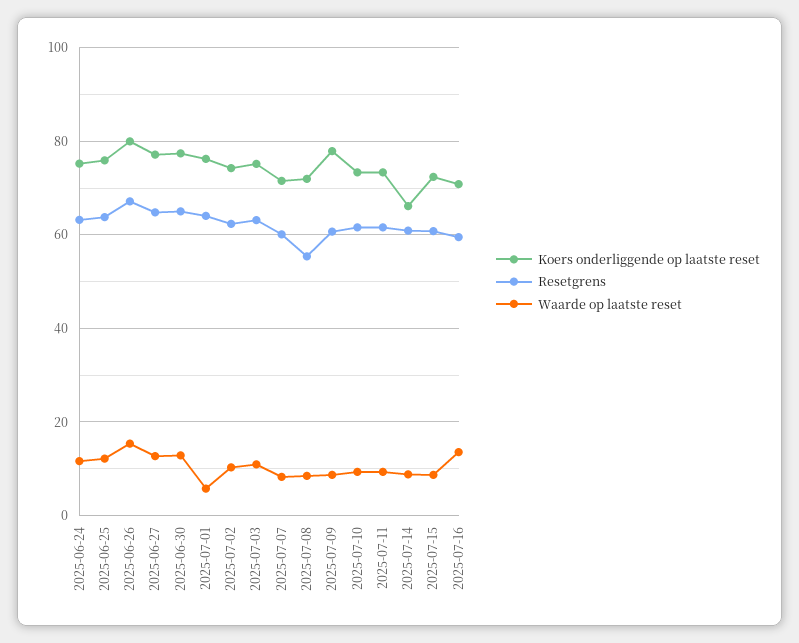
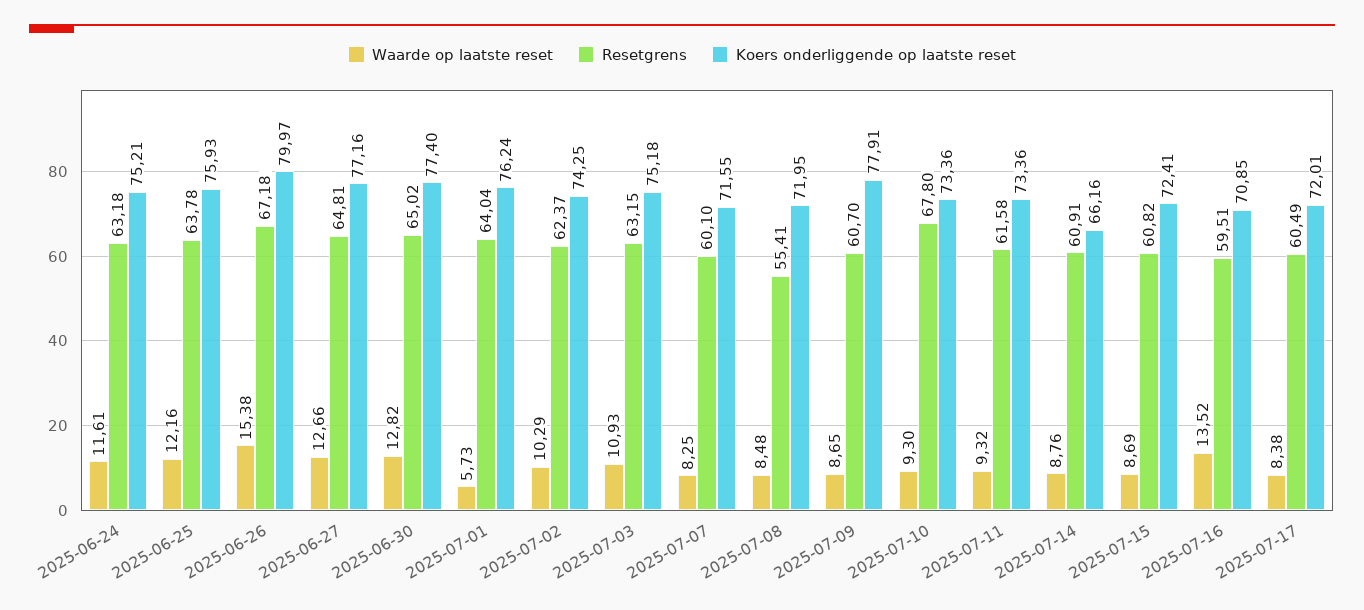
Resetgrens, 2025-07-10: 62 -> 67.8
Waarde op laatste reset, 2025-07-17: none -> 8.38
Resetgrens, 2025-07-17: none -> 60.49
Koers onderliggende op laatste reset, 2025-07-17: none -> 72.01

